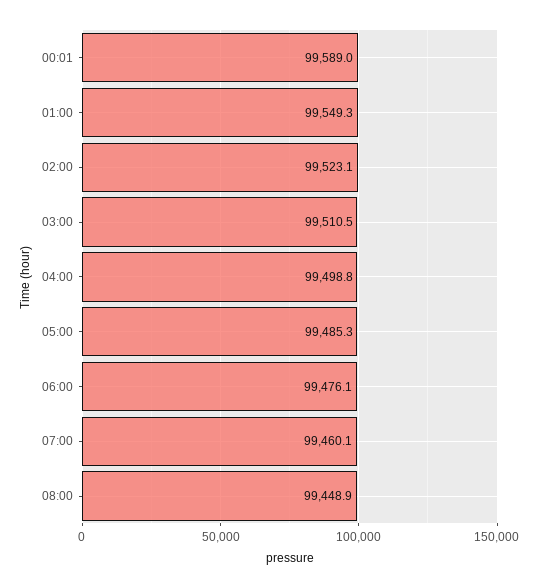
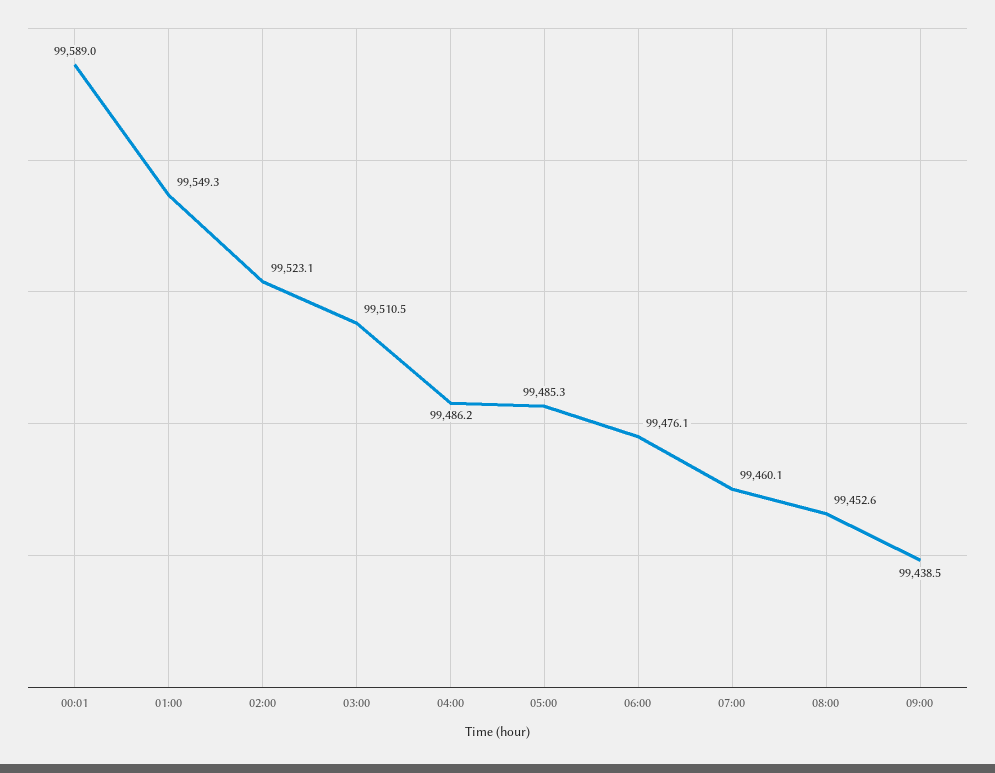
04:00: 99498.8 -> 99486.2
08:00: 99448.9 -> 99452.6
09:00: none -> 99438.5

